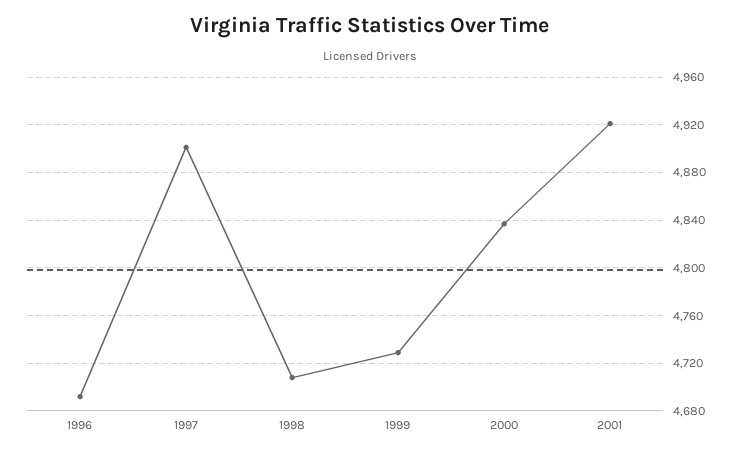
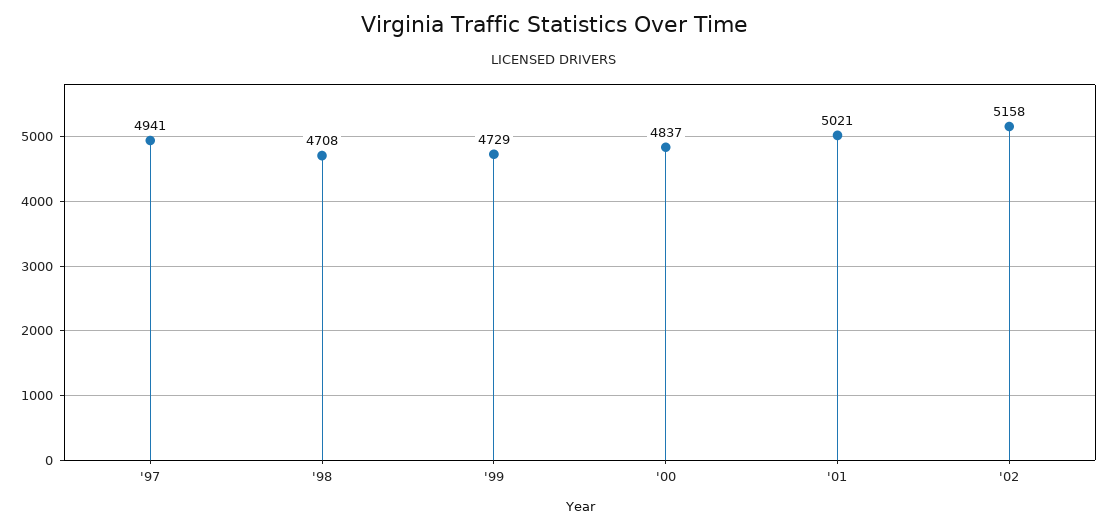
1996: 4690 -> none
1997: 4900 -> 4941
2001: 4920 -> 5021
'02: none -> 5158

